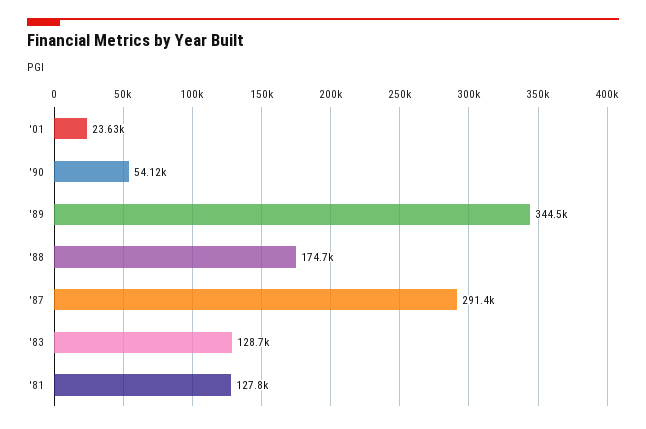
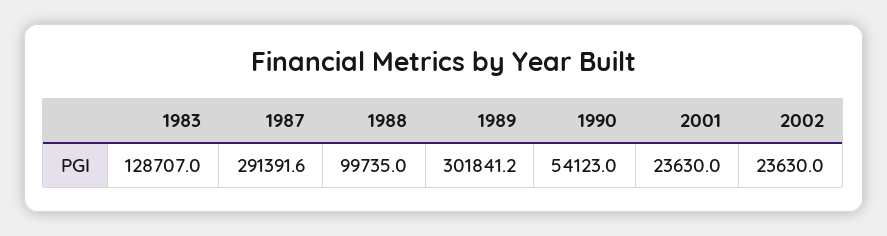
'89: 344500 -> 301841.2
'88: 174700 -> 99735
'81: 127800 -> none
2002: none -> 23630

